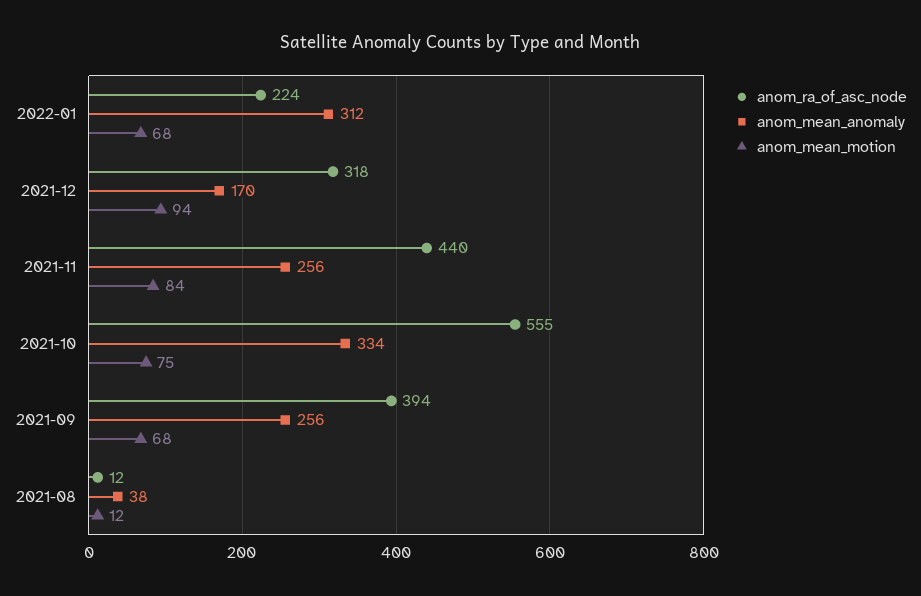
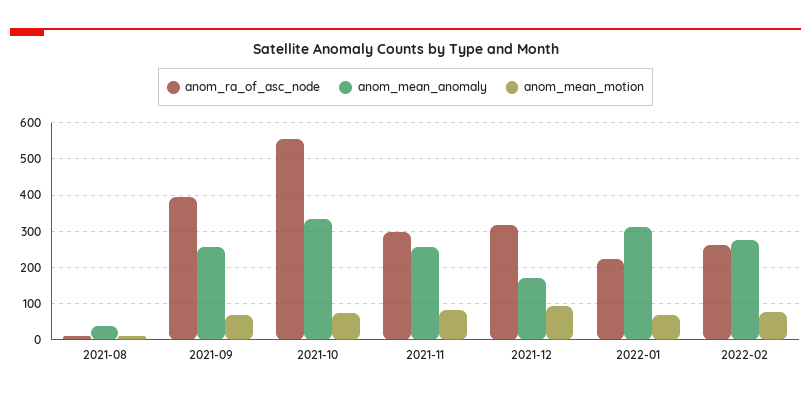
anom_ra_of_asc_node, 2021-11: 440 -> 300
anom_ra_of_asc_node, 2022-02: none -> 260
anom_mean_anomaly, 2022-02: none -> 280
anom_mean_motion, 2022-02: none -> 80

